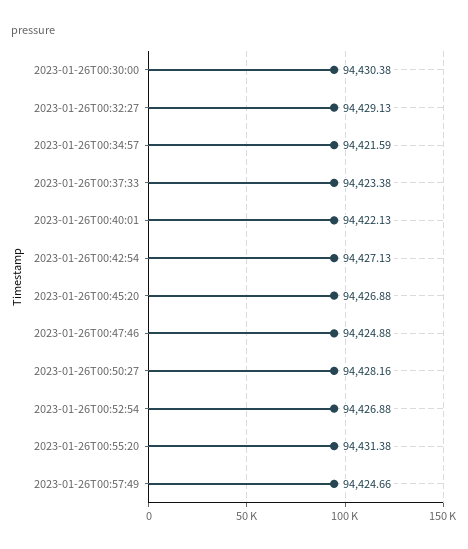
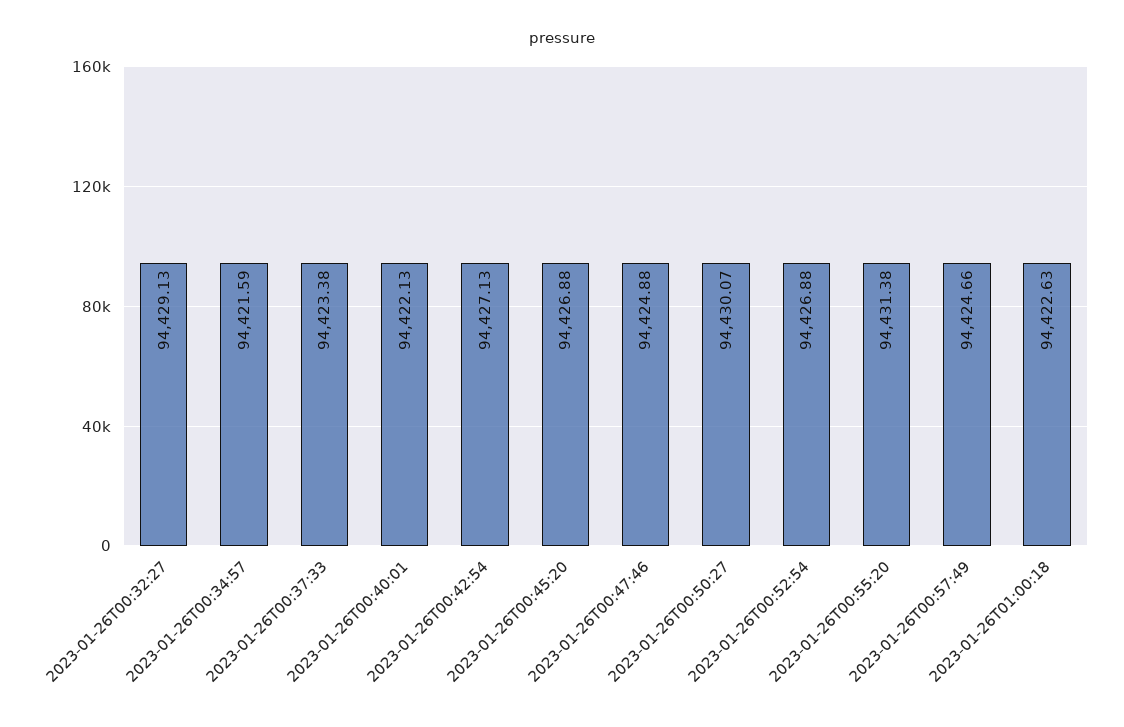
2023-01-26T00:30:00: 94430.38 -> none
2023-01-26T00:50:27: 94428.16 -> 94430.07
2023-01-26T01:00:18: none -> 94422.63

